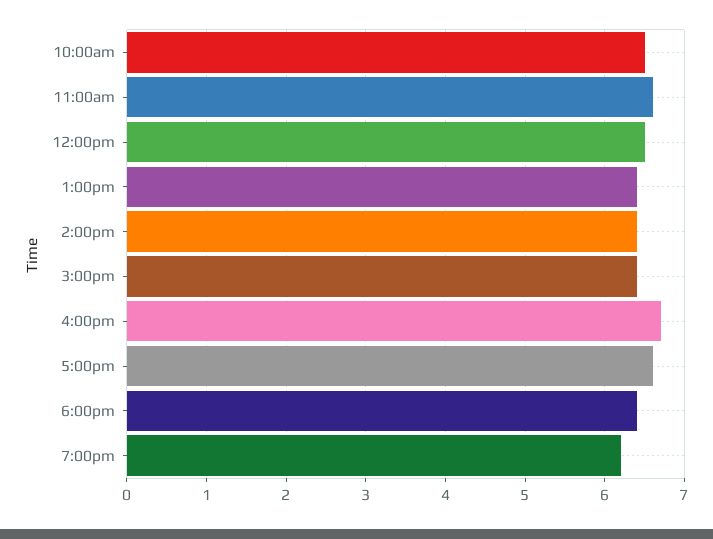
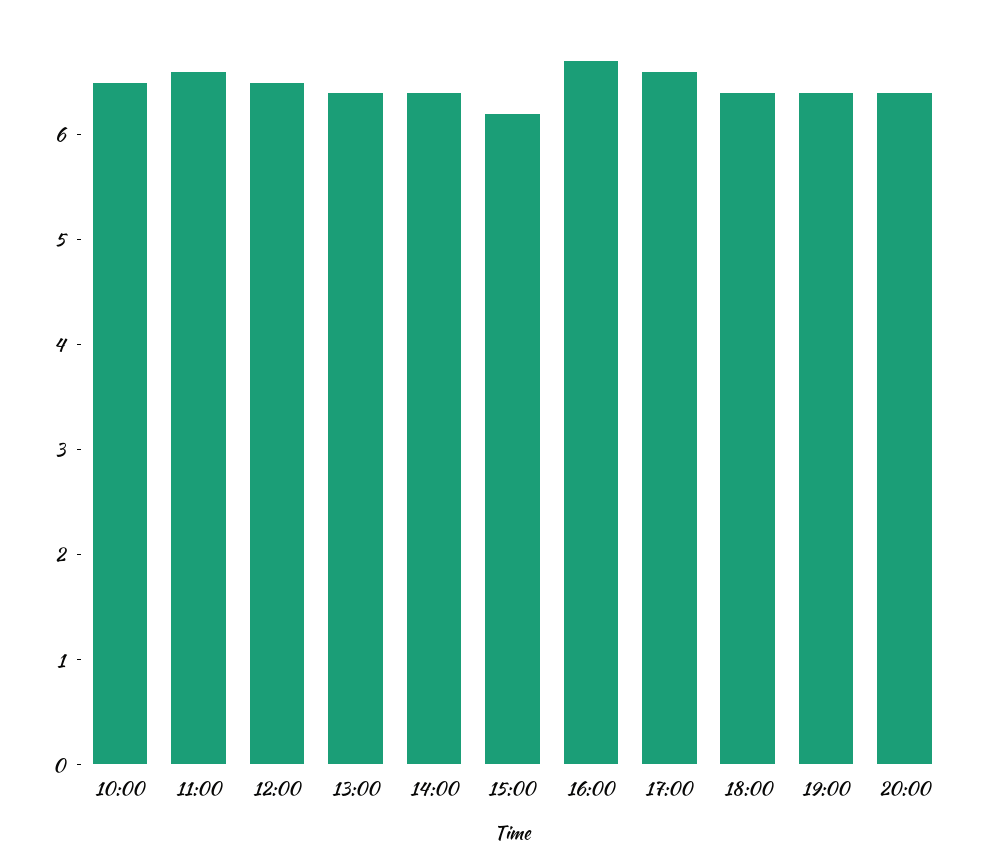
3:00pm: 6.4 -> 6.2
7:00pm: 6.2 -> 6.4
20:00: none -> 6.4

